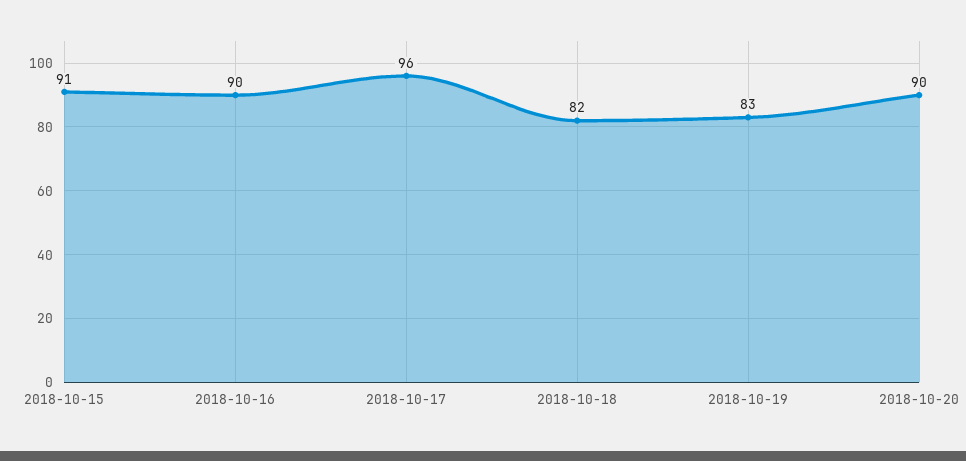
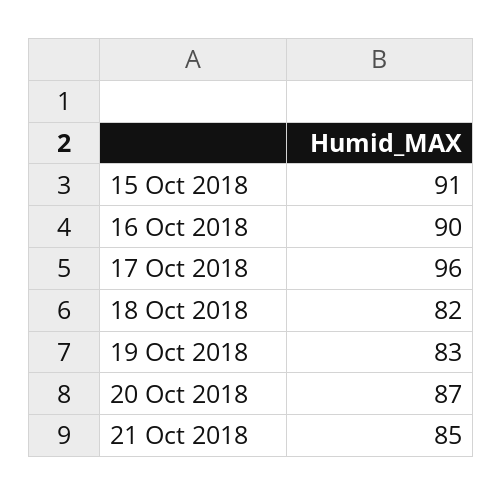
2018-10-20: 90 -> 87
21 Oct 2018: none -> 85

